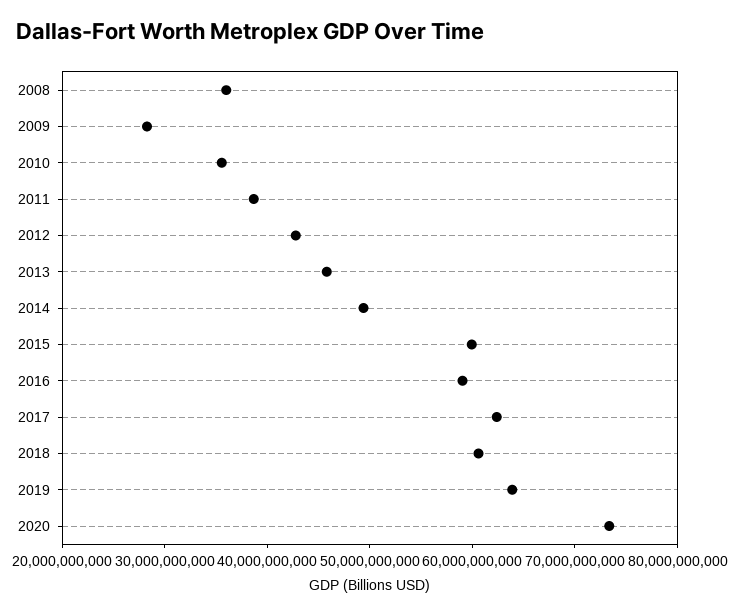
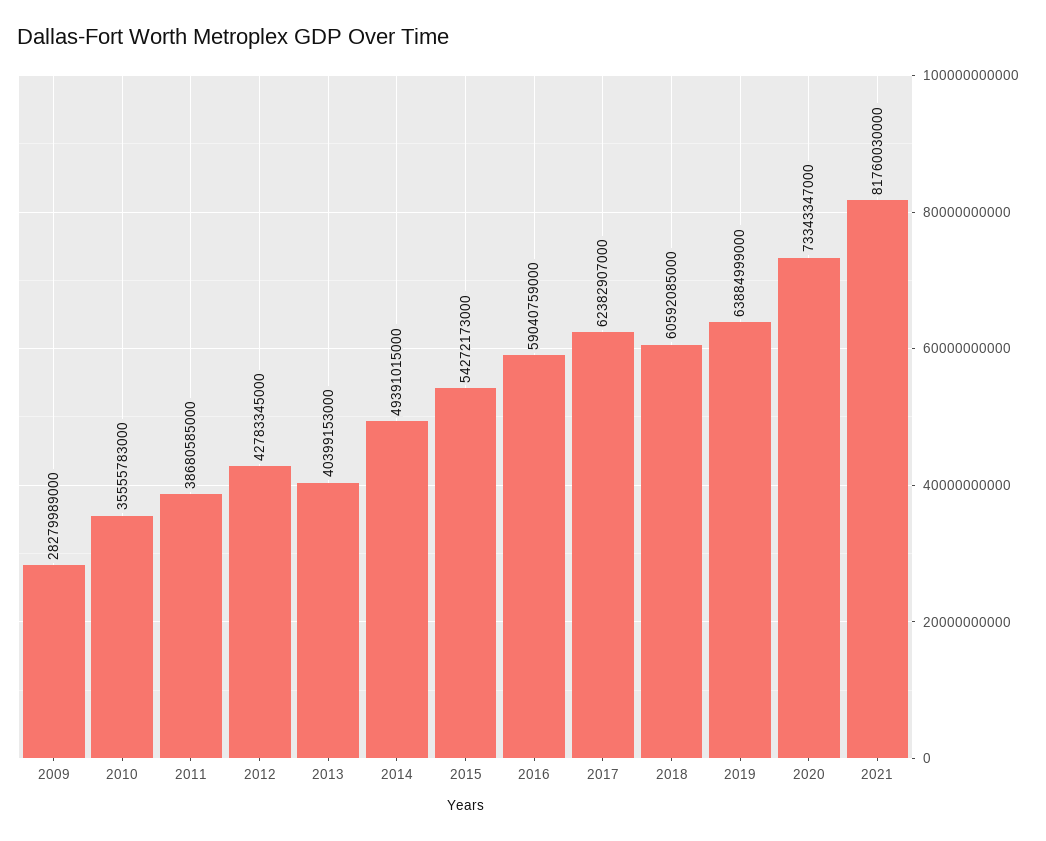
2008: 36000000000 -> none
2013: 46000000000 -> 40399153000
2015: 60000000000 -> 54272173000
2021: none -> 81760030000

